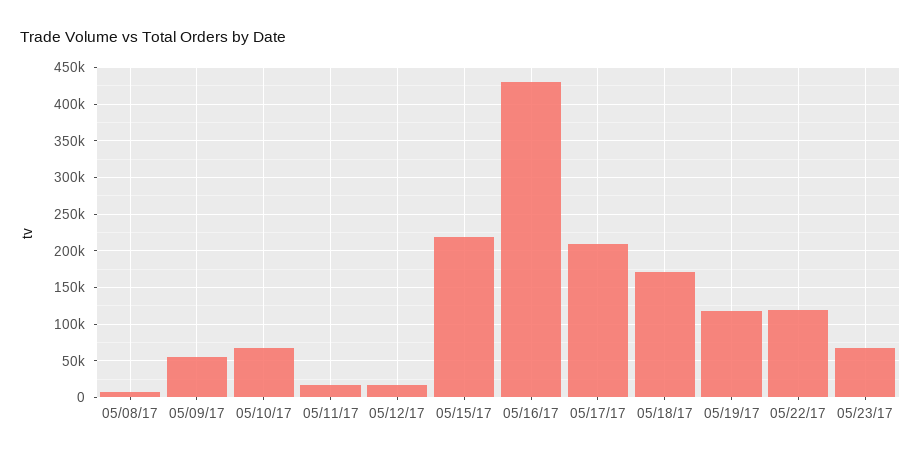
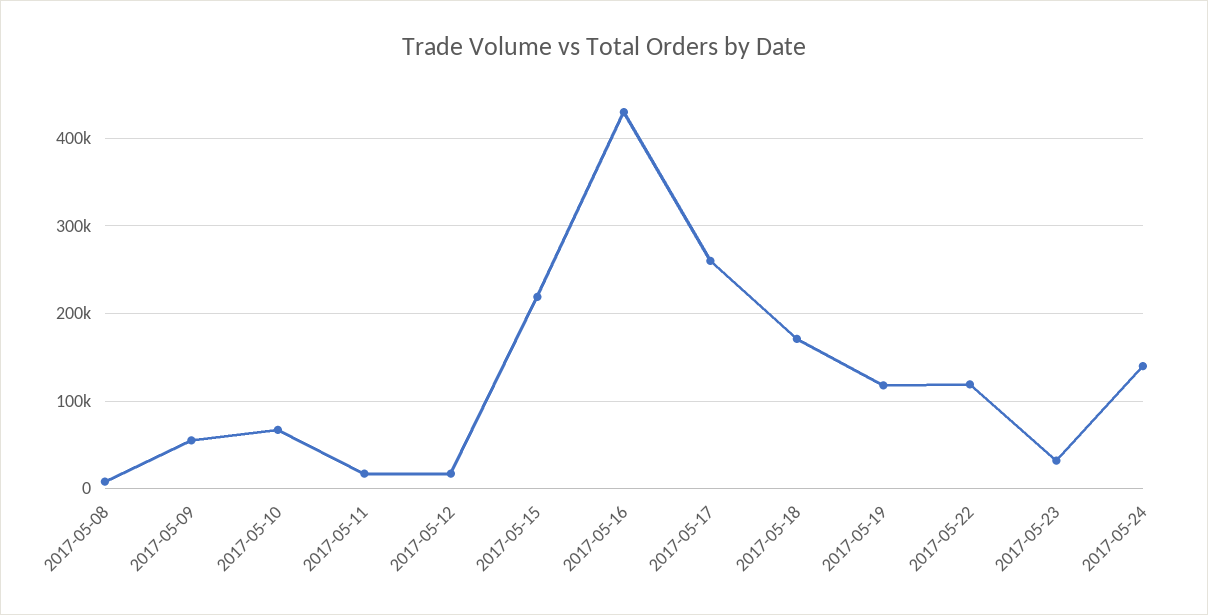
05/17/17: 210000 -> 260000
05/23/17: 70000 -> 30000
2017-05-24: none -> 140000

